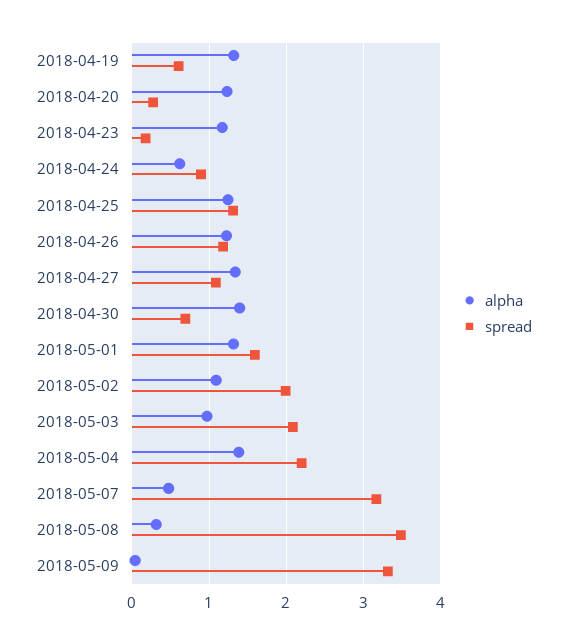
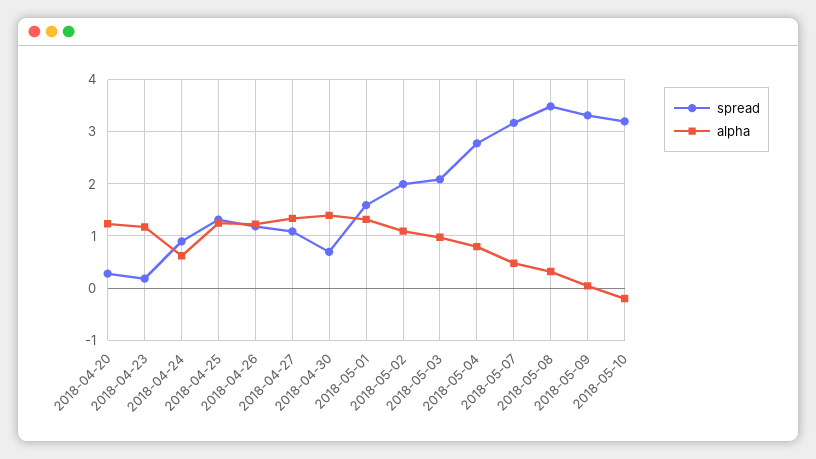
alpha, 2018-04-19: 1.3 -> none
spread, 2018-04-19: 0.6 -> none
alpha, 2018-05-04: 1.4 -> 0.8
spread, 2018-05-04: 2.2 -> 2.8
spread, 2018-05-10: none -> 3.2
alpha, 2018-05-10: none -> -0.2

